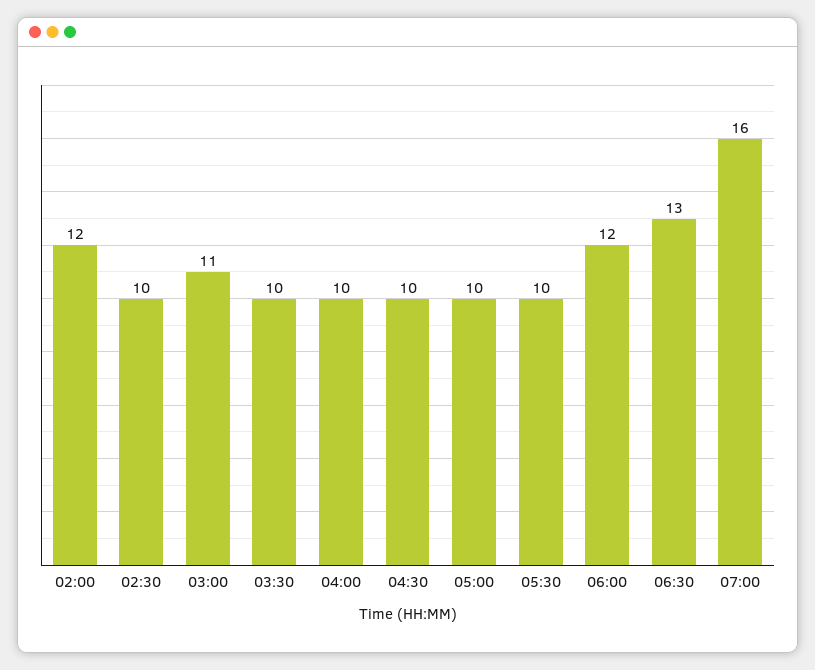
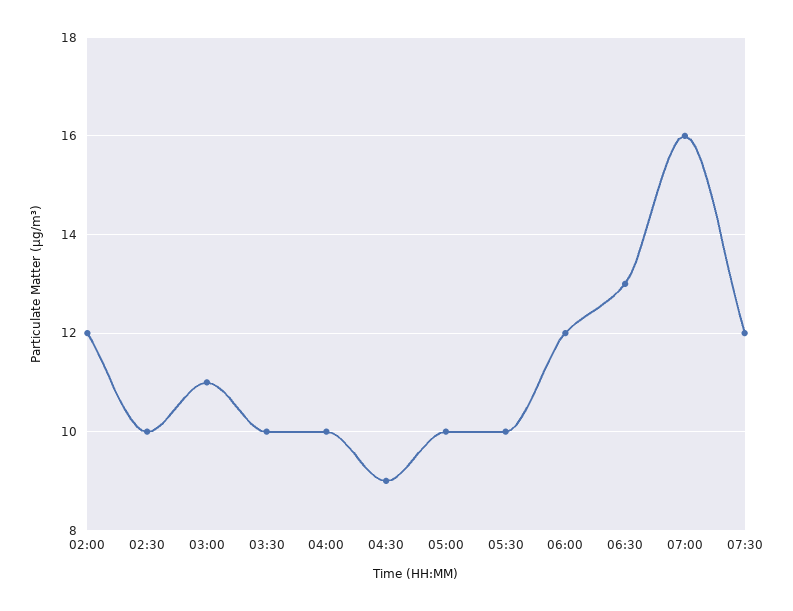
04:30: 10 -> 9
07:30: none -> 12

